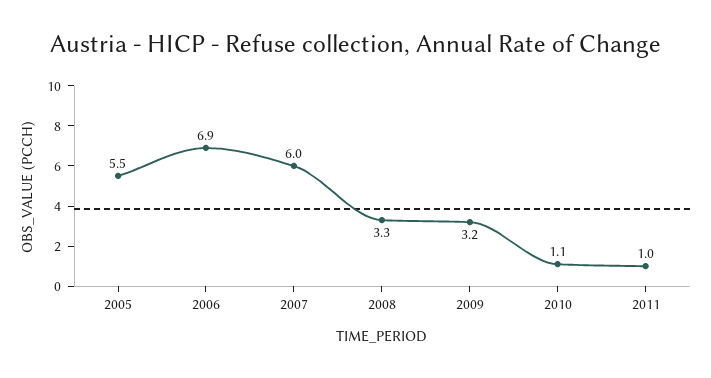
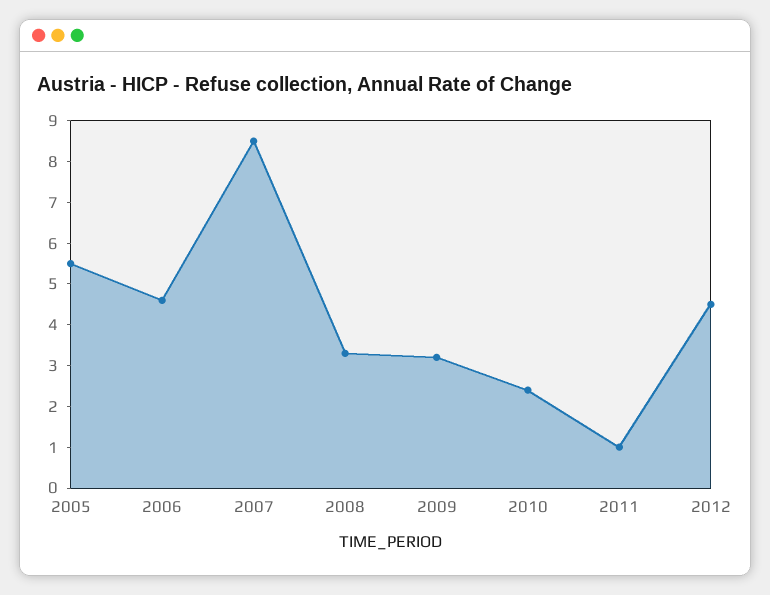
2006: 6.9 -> 4.5
2007: 6 -> 8.5
2010: 1.1 -> 2.5
2012: none -> 4.5

